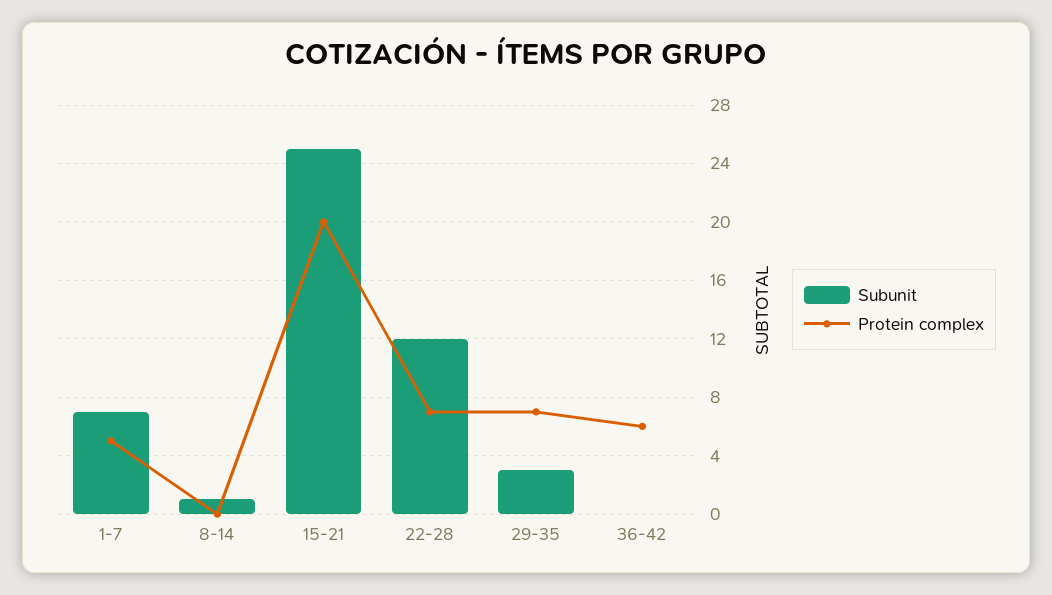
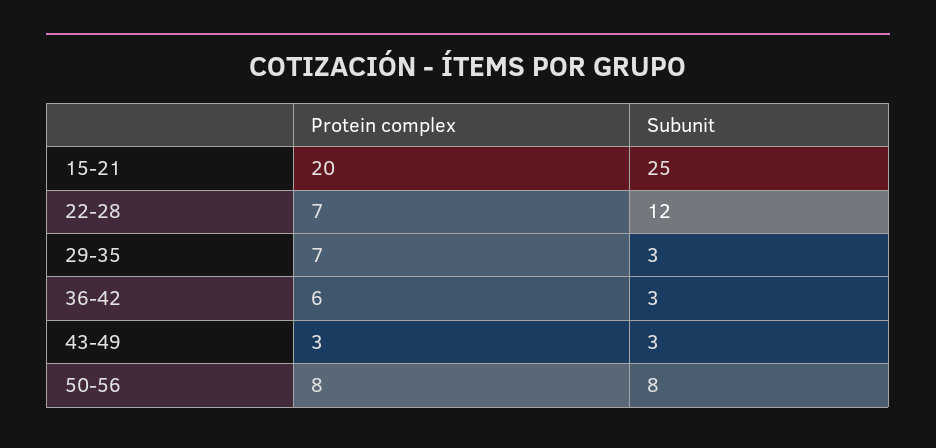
Subunit, 1-7: 7 -> none
Protein complex, 1-7: 5 -> none
Subunit, 8-14: 1 -> none
Protein complex, 8-14: 0 -> none
Subunit, 36-42: 0 -> 3
Protein complex, 43-49: none -> 3
Subunit, 43-49: none -> 3
Protein complex, 50-56: none -> 8
Subunit, 50-56: none -> 8

